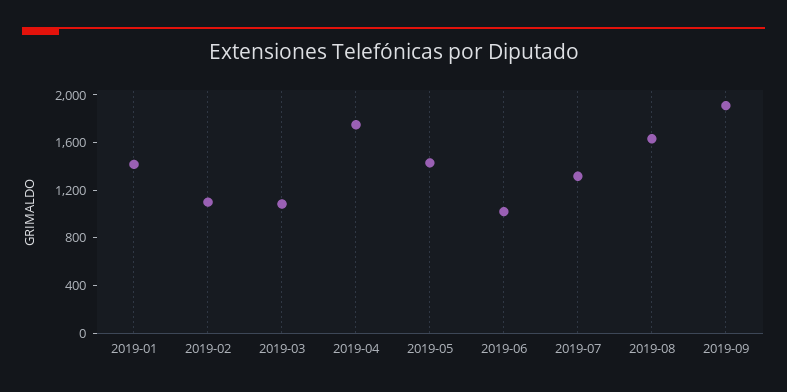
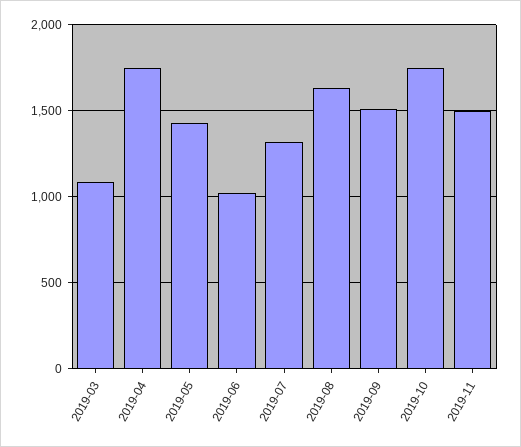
2019-01: 1400 -> none
2019-02: 1100 -> none
2019-09: 1900 -> 1500
2019-10: none -> 1750
2019-11: none -> 1500

